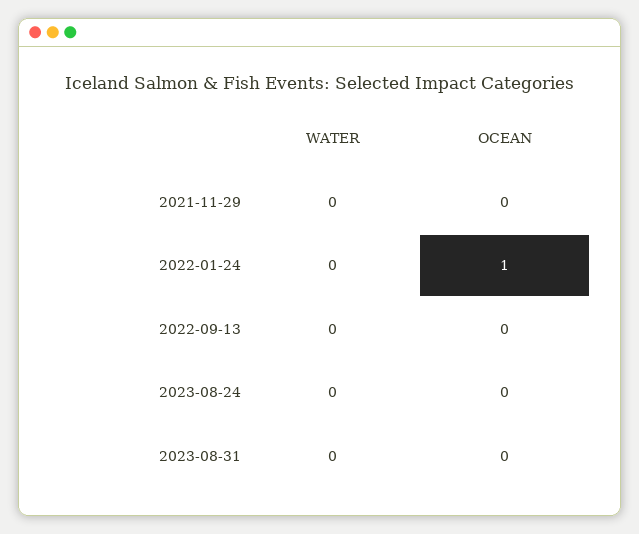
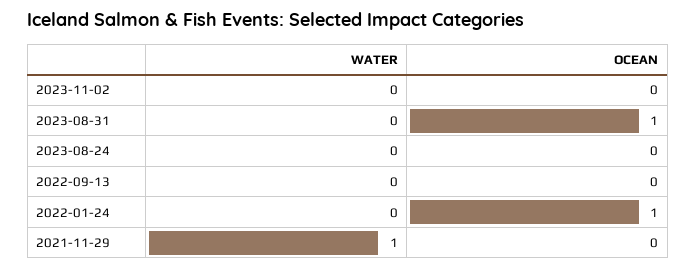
WATER, 2021-11-29: 0 -> 1
OCEAN, 2023-08-31: 0 -> 1
WATER, 2023-11-02: none -> 0
OCEAN, 2023-11-02: none -> 0

